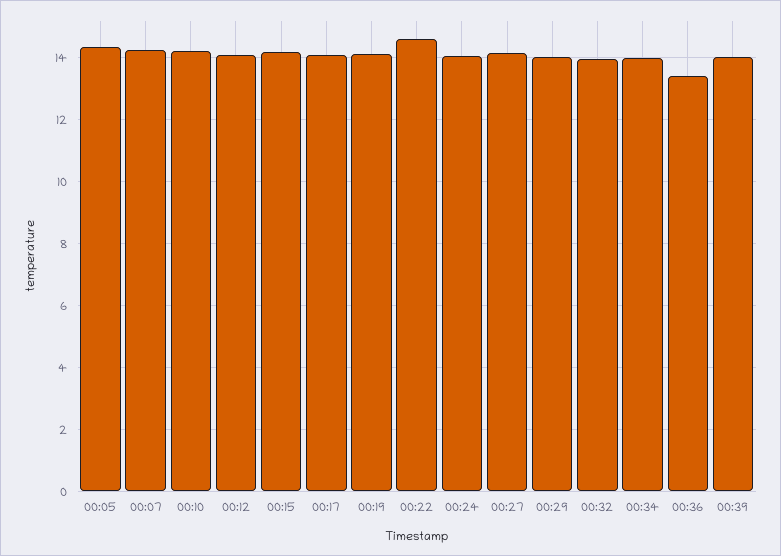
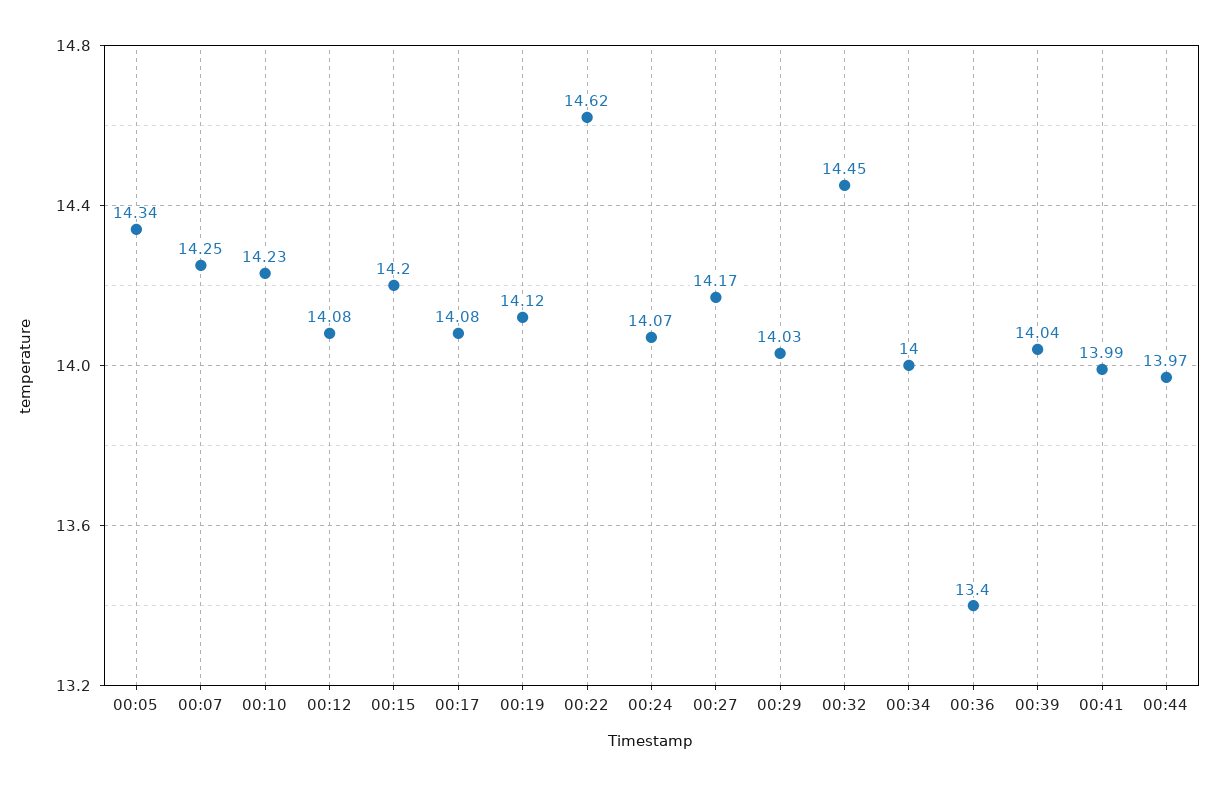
00:32: 14 -> 14.45
00:41: none -> 13.99
00:44: none -> 13.97

